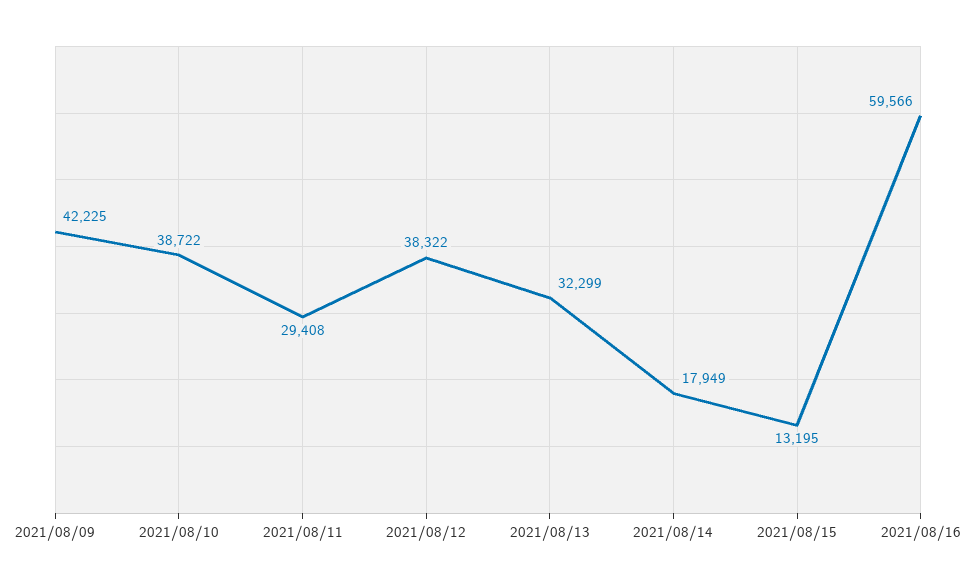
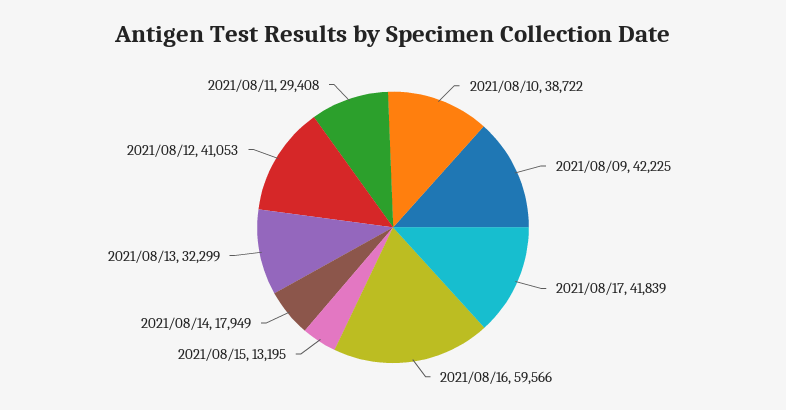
2021/08/12: 38322 -> 41053
2021/08/17: none -> 41839

